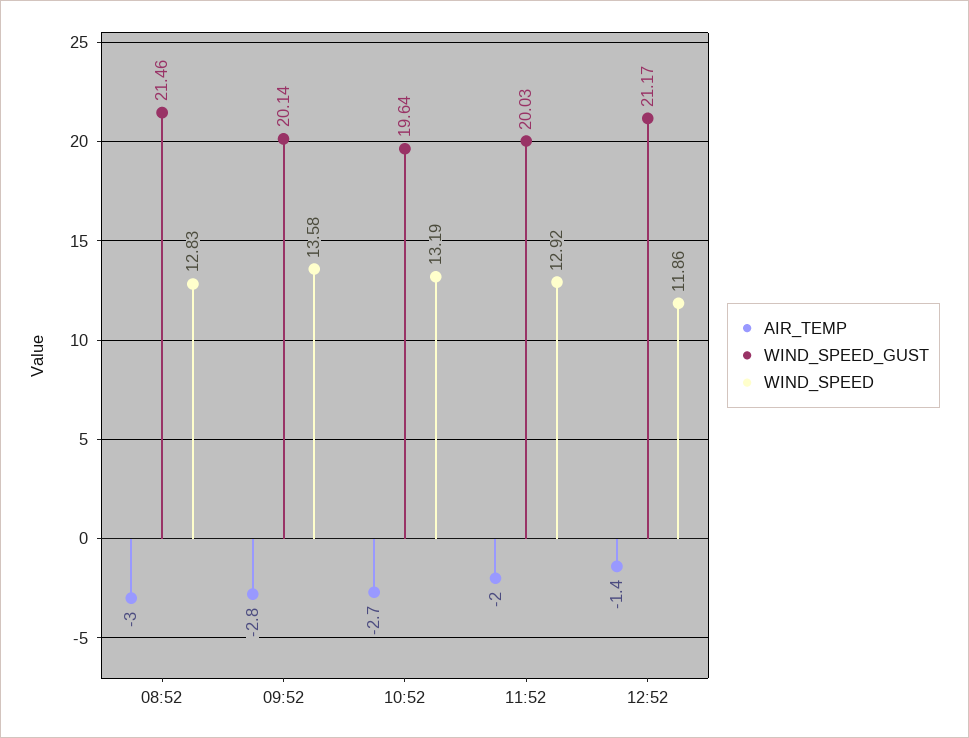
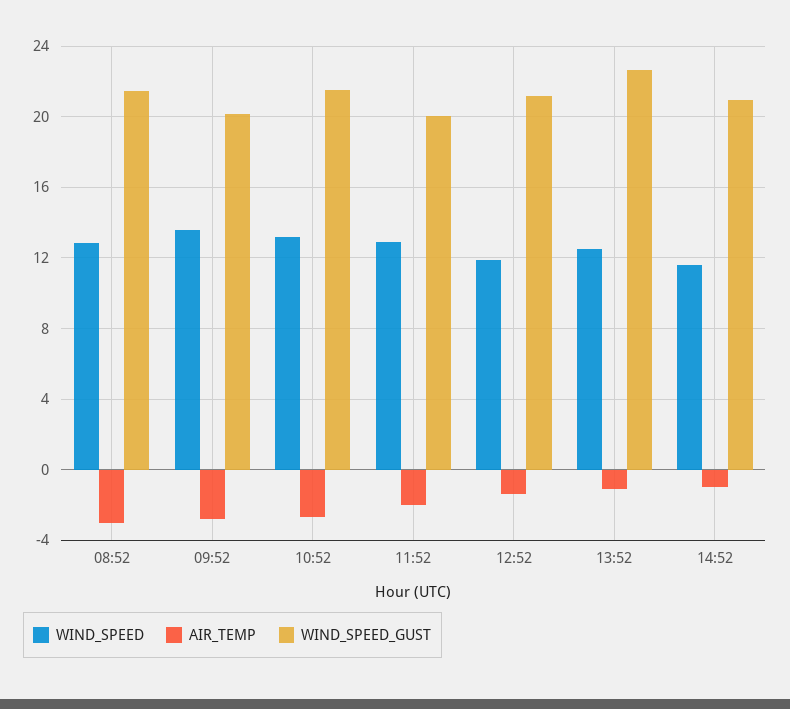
WIND_SPEED_GUST, 10:52: 19.64 -> 21.5
WIND_SPEED, 13:52: none -> 12.5
AIR_TEMP, 13:52: none -> -1
WIND_SPEED_GUST, 13:52: none -> 22.5
WIND_SPEED, 14:52: none -> 11.5
AIR_TEMP, 14:52: none -> -1
WIND_SPEED_GUST, 14:52: none -> 21

